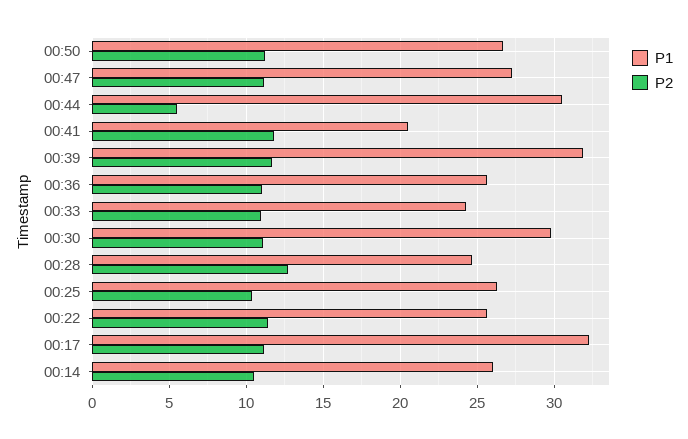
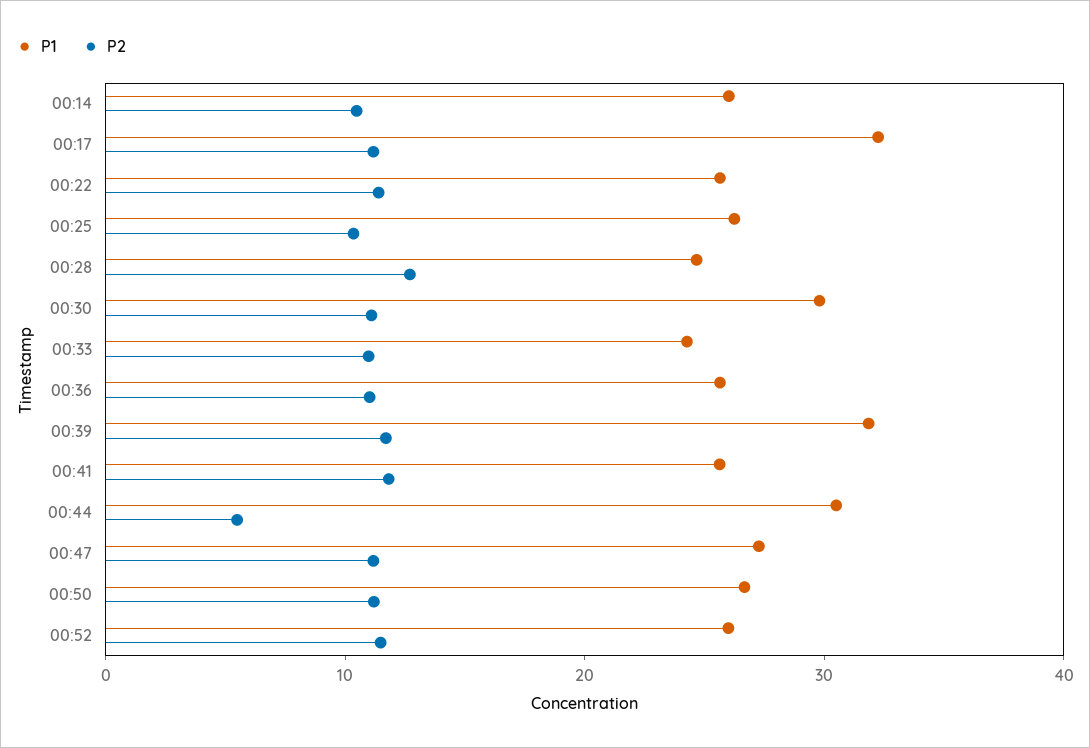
P1, 00:41: 20.5 -> 26
P1, 00:52: none -> 26
P2, 00:52: none -> 12

